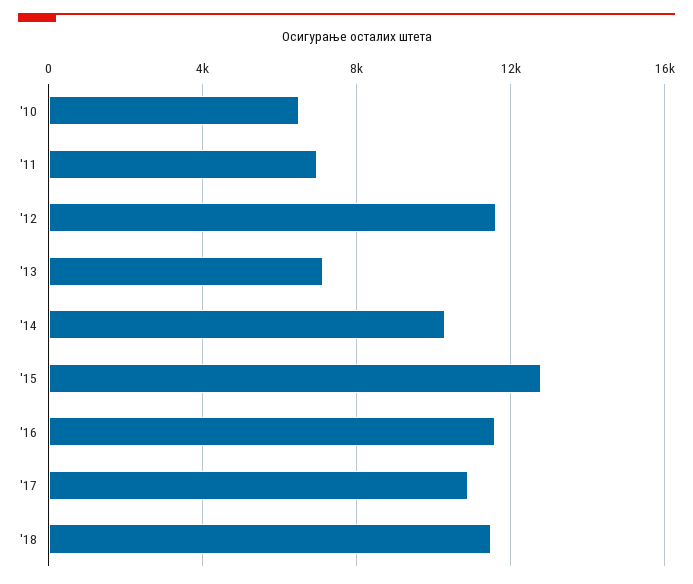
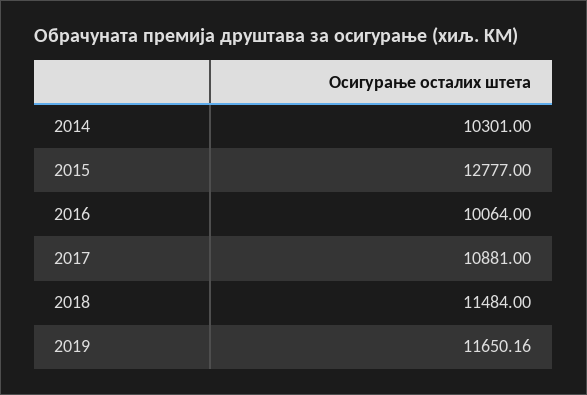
'10: 6500 -> none
'11: 7000 -> none
'12: 11500 -> none
'13: 7000 -> none
'16: 11500 -> 10064
2019: none -> 11650.16

